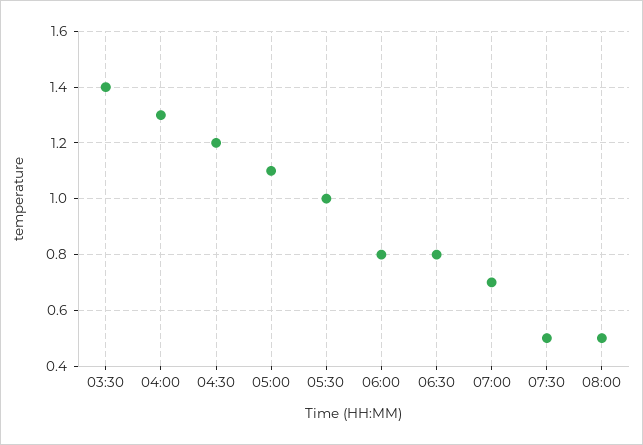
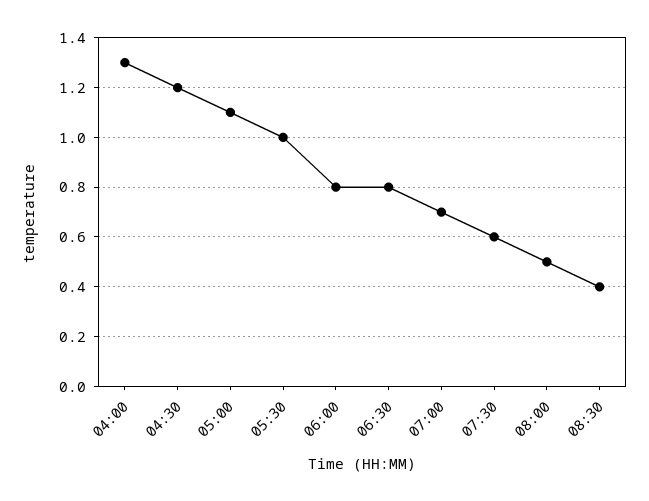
03:30: 1.4 -> none
07:30: 0.5 -> 0.6
08:30: none -> 0.4

